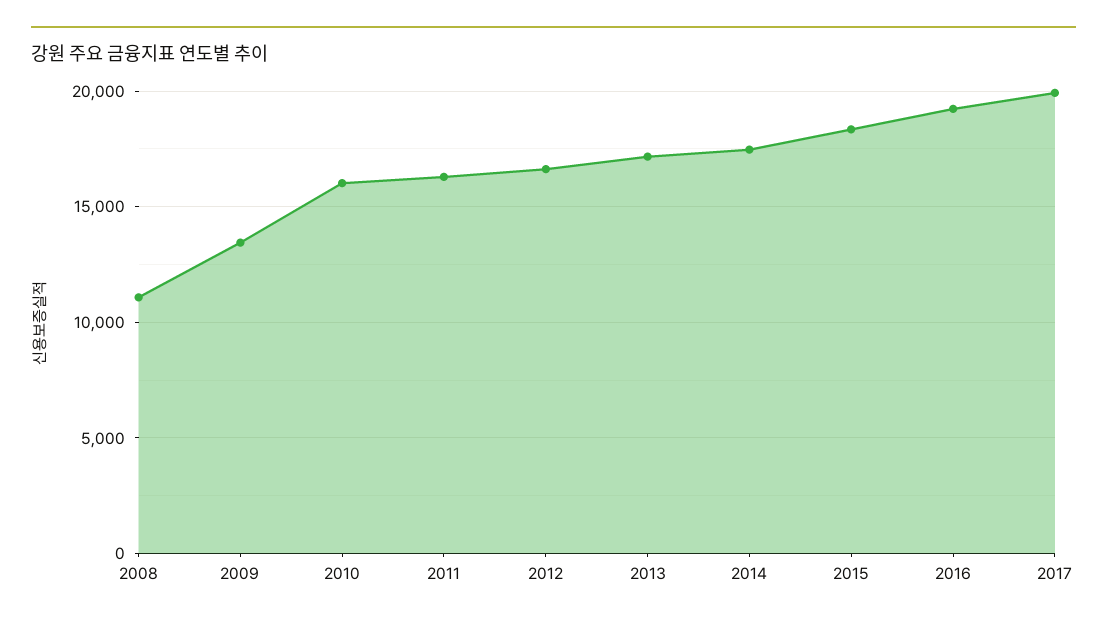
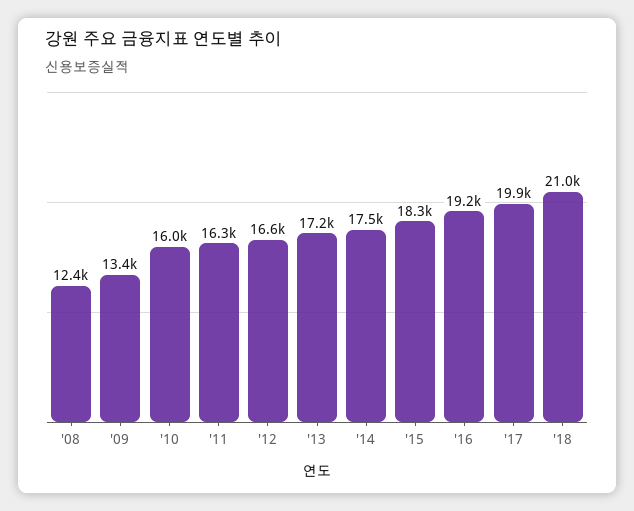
2008: 11000 -> 12400
'18: none -> 21000

